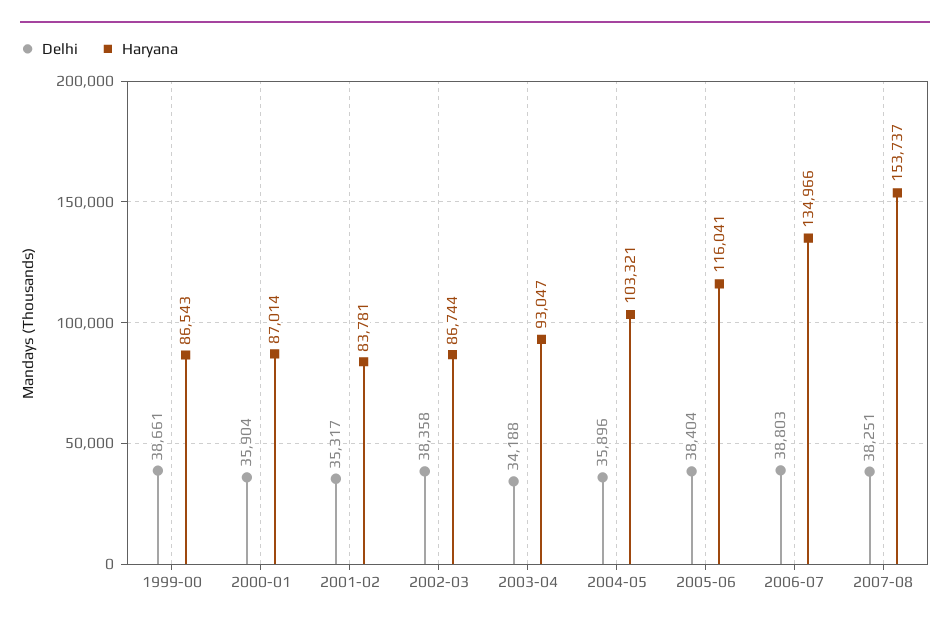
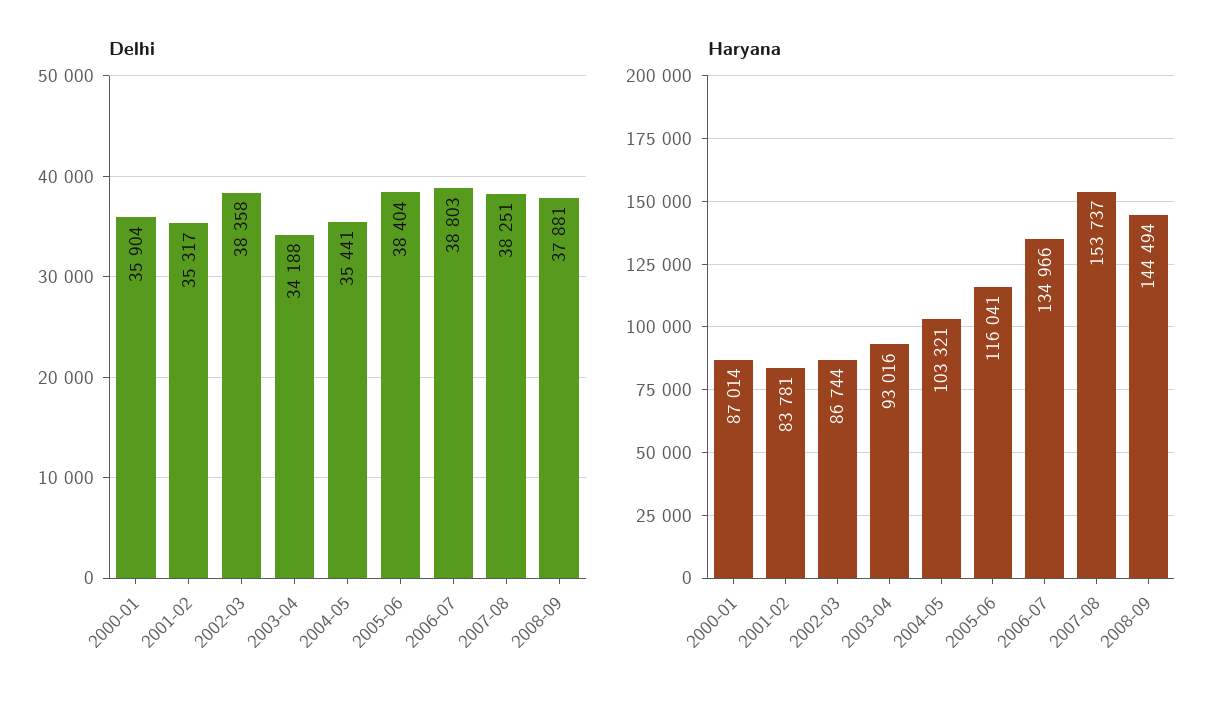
Delhi, 1999-00: 38661 -> none
Haryana, 1999-00: 86543 -> none
Haryana, 2003-04: 93047 -> 93016
Delhi, 2004-05: 35896 -> 35441
Delhi, 2008-09: none -> 37881
Haryana, 2008-09: none -> 144494

